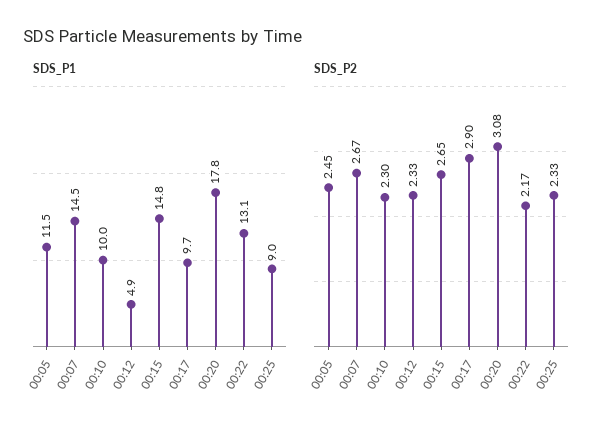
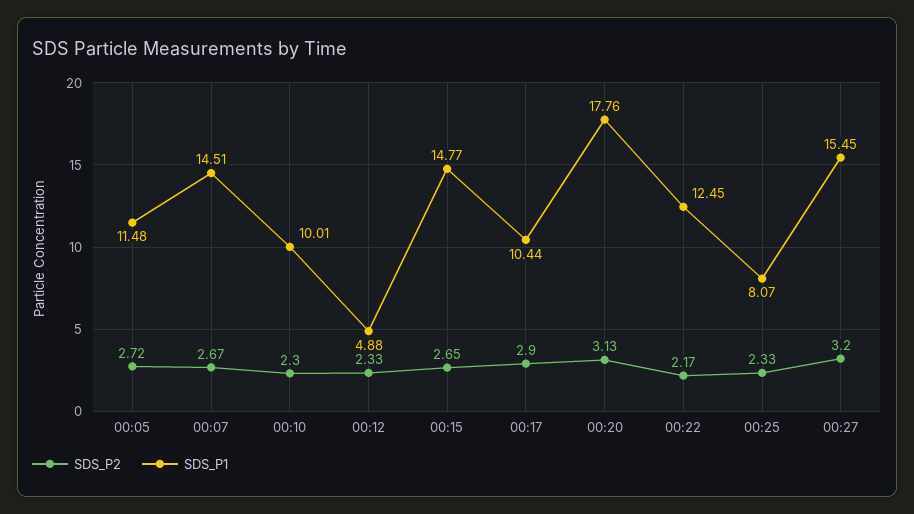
SDS_P1, 00:17: 9.7 -> 10.44
SDS_P1, 00:22: 13.1 -> 12.45
SDS_P1, 00:25: 9 -> 8.07
SDS_P2, 00:05: 2.45 -> 2.72
SDS_P2, 00:20: 3.08 -> 3.13
SDS_P2, 00:27: none -> 3.2
SDS_P1, 00:27: none -> 15.45

